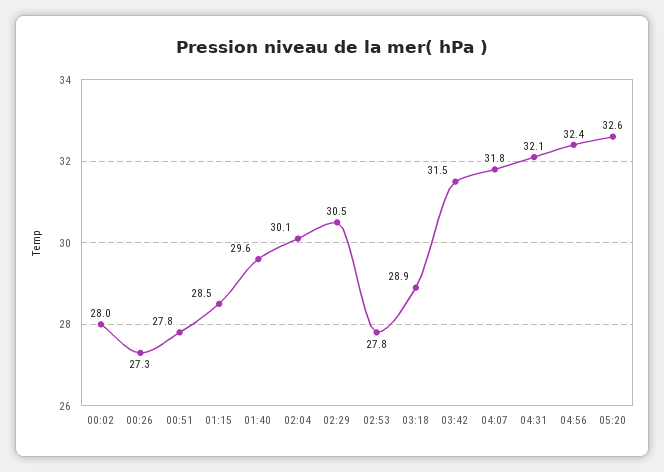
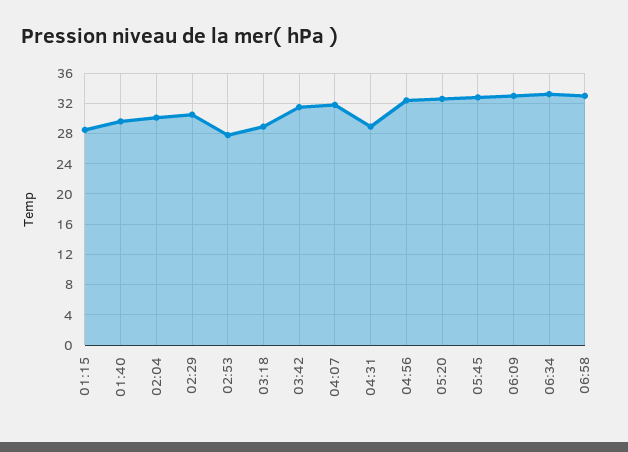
00:02: 28 -> none
00:26: 27.3 -> none
00:51: 27.8 -> none
04:31: 32.1 -> 29
05:45: none -> 33
06:09: none -> 33
06:34: none -> 33
06:58: none -> 33

